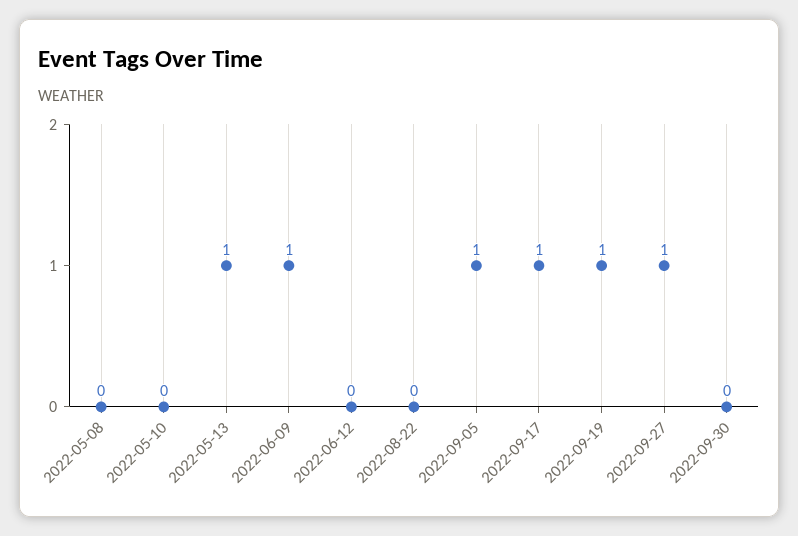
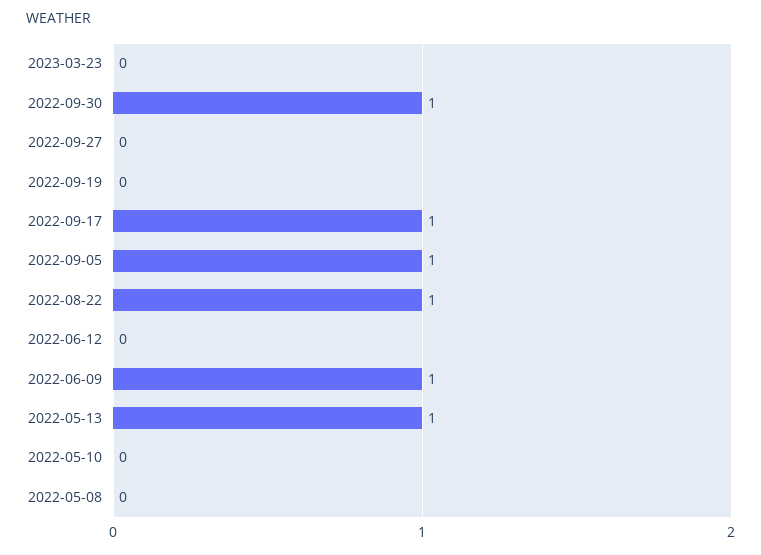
2022-08-22: 0 -> 1
2022-09-19: 1 -> 0
2022-09-27: 1 -> 0
2022-09-30: 0 -> 1
2023-03-23: none -> 0

